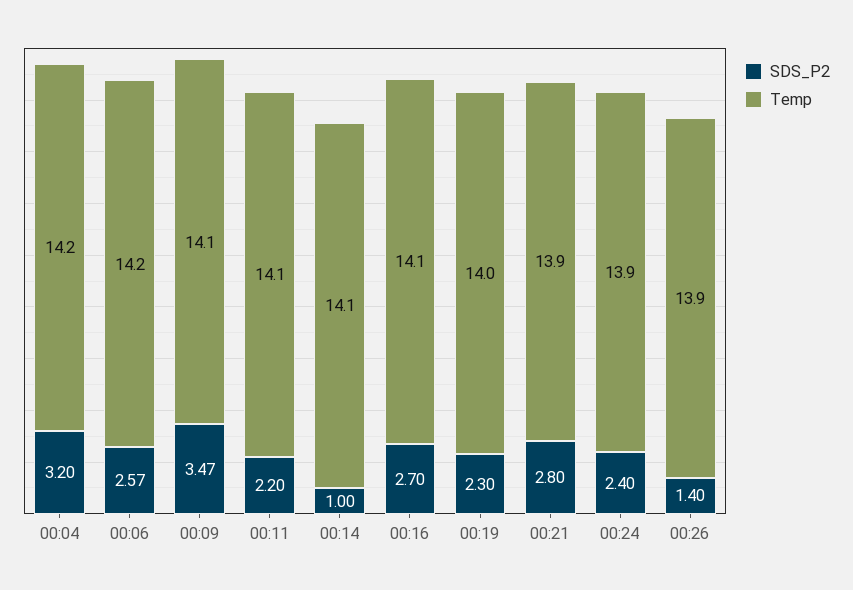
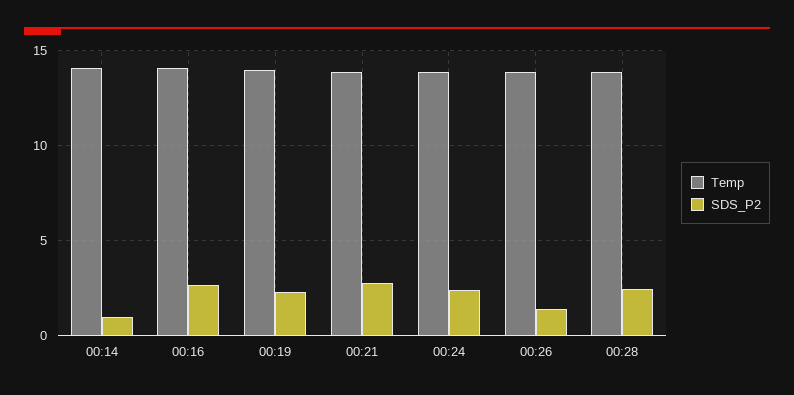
SDS_P2, 00:04: 3.2 -> none
Temp, 00:04: 14.2 -> none
SDS_P2, 00:06: 2.57 -> none
Temp, 00:06: 14.2 -> none
SDS_P2, 00:09: 3.47 -> none
Temp, 00:09: 14.1 -> none
SDS_P2, 00:11: 2.2 -> none
Temp, 00:11: 14.1 -> none
Temp, 00:28: none -> 14
SDS_P2, 00:28: none -> 2.5

